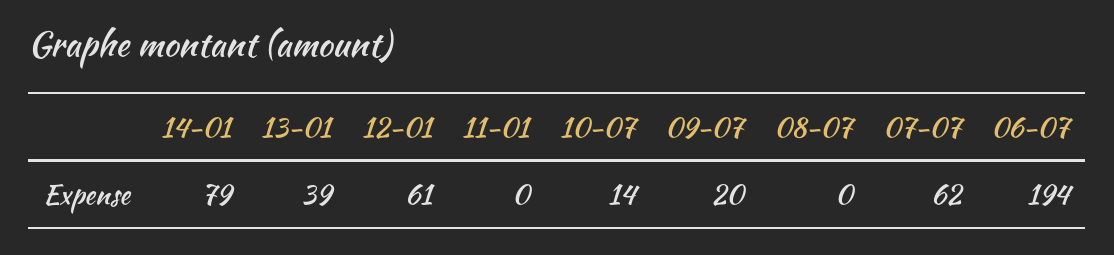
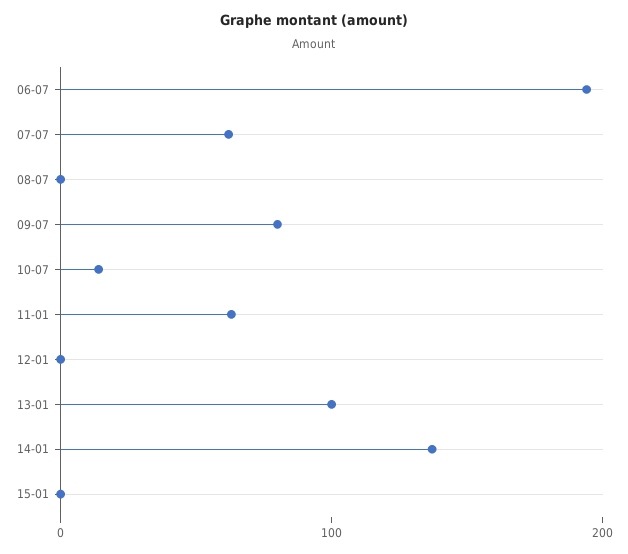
14-01: 79 -> 140
13-01: 39 -> 100
12-01: 61 -> 0
11-01: 0 -> 60
09-07: 20 -> 80
15-01: none -> 0

